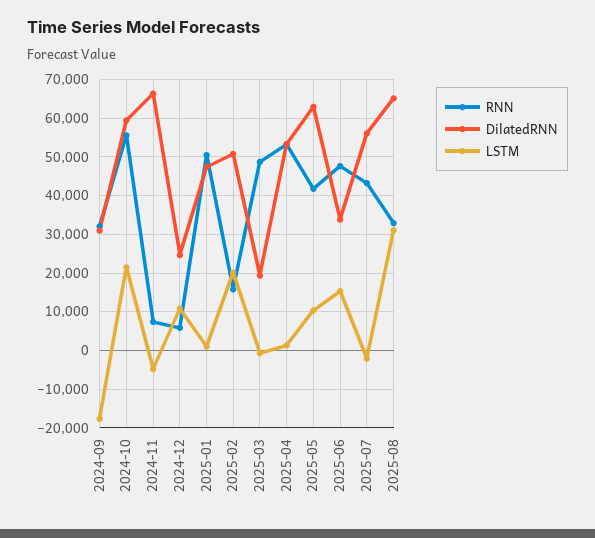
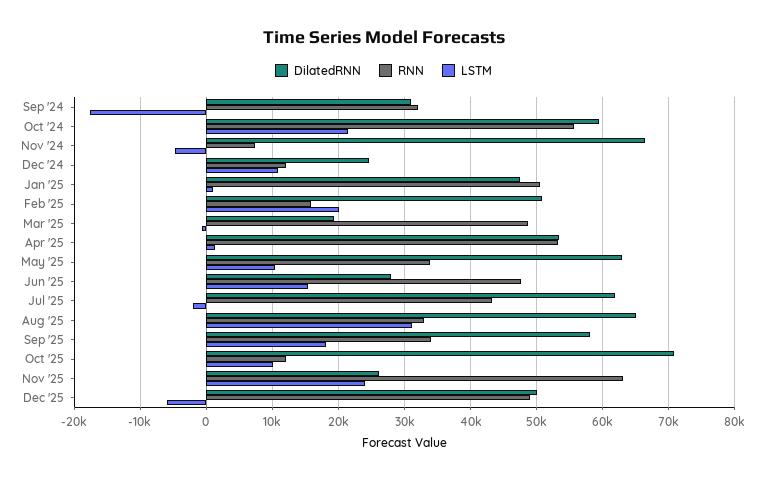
RNN, 2024-12: 6000 -> 12000
RNN, 2025-05: 42000 -> 34000
DilatedRNN, 2025-06: 34000 -> 28000
DilatedRNN, 2025-07: 56000 -> 62000
DilatedRNN, Sep '25: none -> 58000
RNN, Sep '25: none -> 34000
LSTM, Sep '25: none -> 18000
DilatedRNN, Oct '25: none -> 71000
RNN, Oct '25: none -> 12000
LSTM, Oct '25: none -> 10000
DilatedRNN, Nov '25: none -> 26000
RNN, Nov '25: none -> 63000
LSTM, Nov '25: none -> 24000
DilatedRNN, Dec '25: none -> 50000
RNN, Dec '25: none -> 49000
LSTM, Dec '25: none -> -6000

